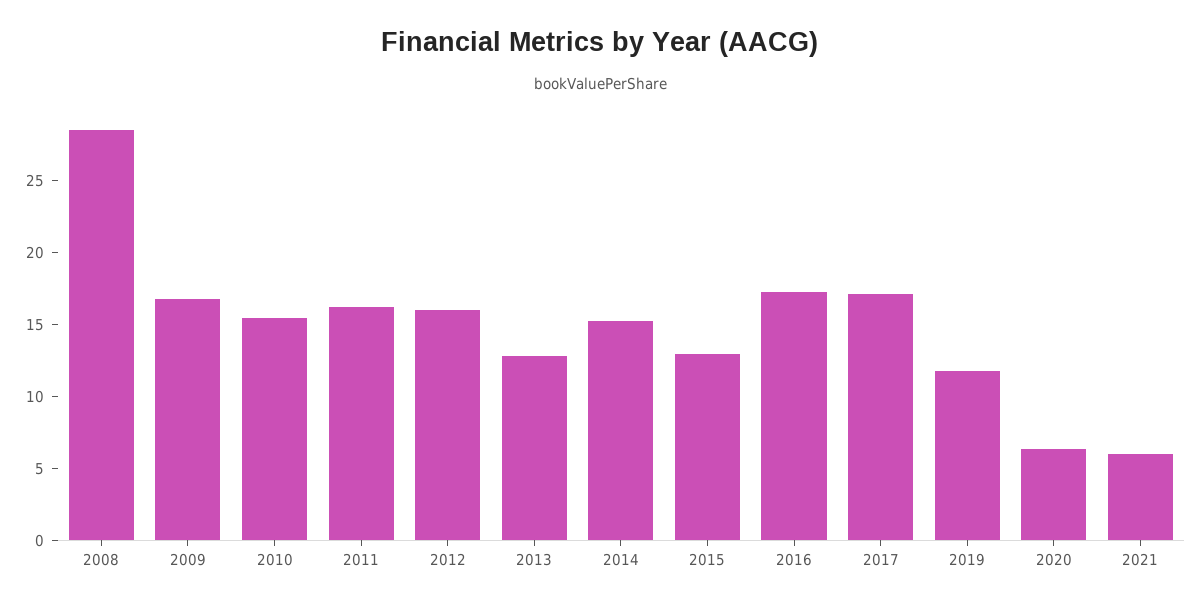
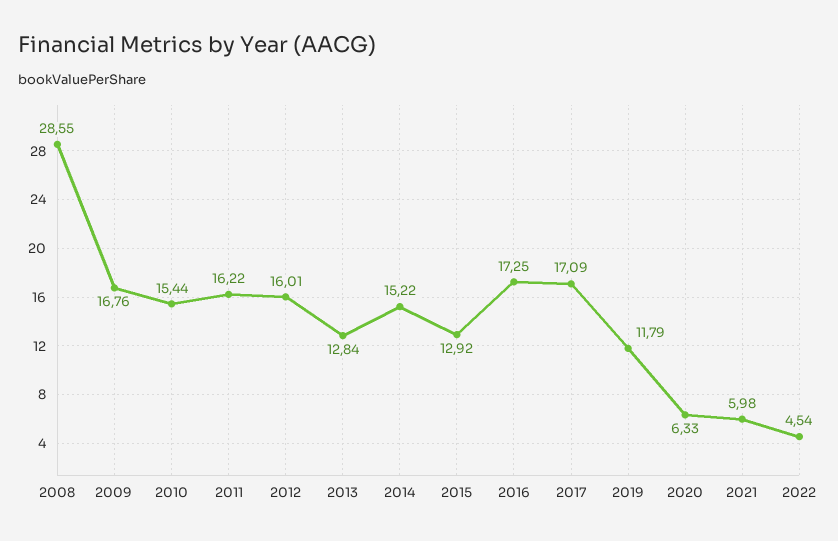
2022: none -> 4.54

